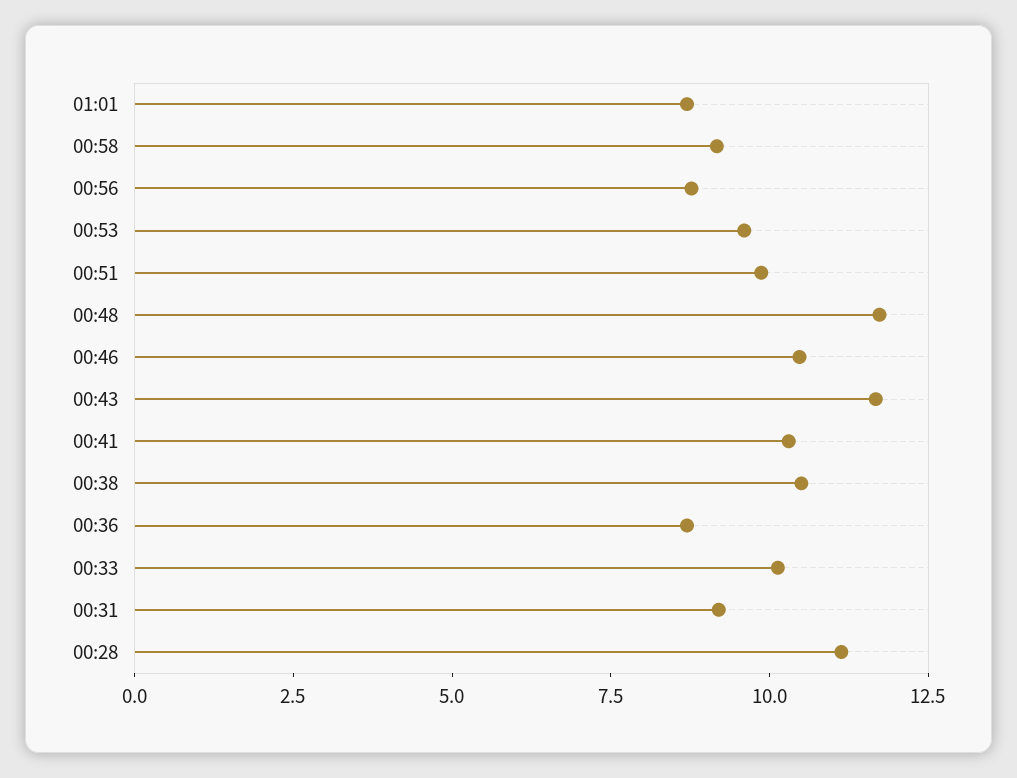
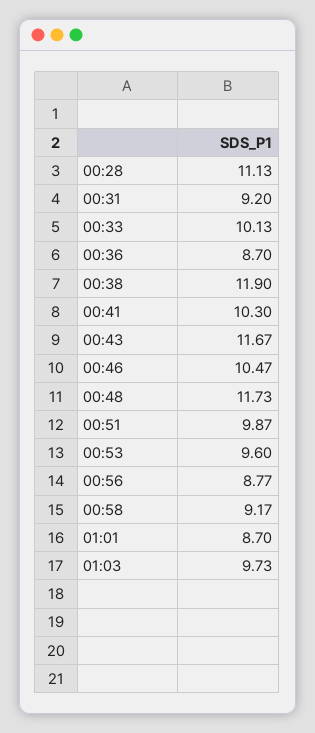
00:38: 10.5 -> 11.9
01:03: none -> 9.73

